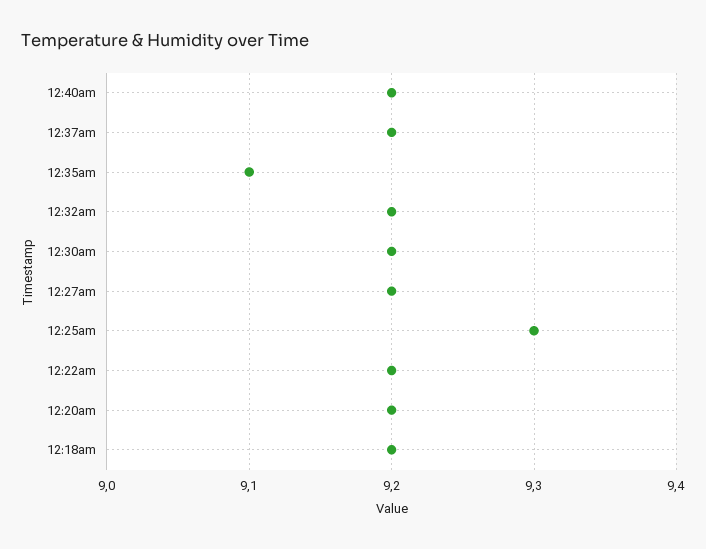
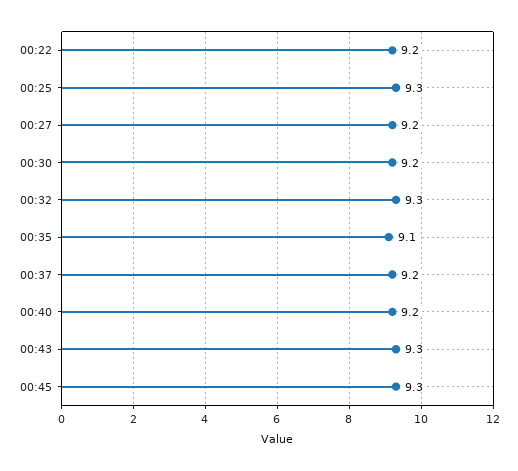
12:32am: 9.2 -> 9.3
12:20am: 9.2 -> none
12:18am: 9.2 -> none
00:43: none -> 9.3
00:45: none -> 9.3

